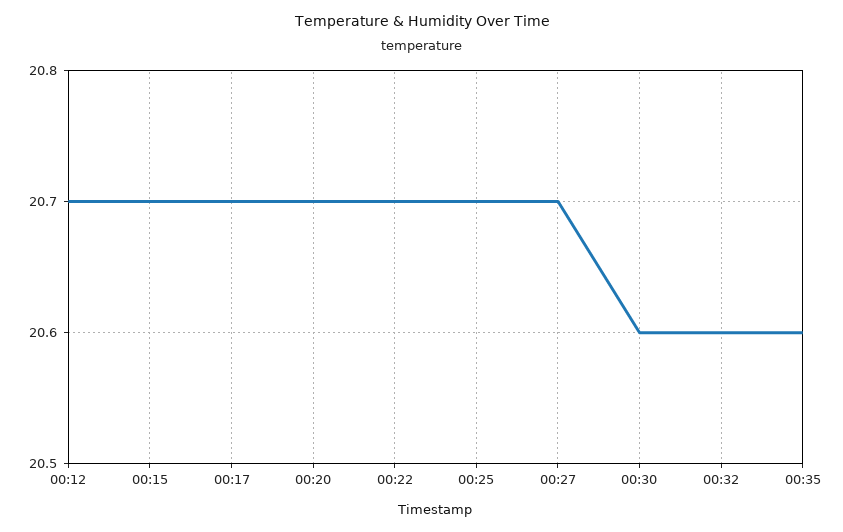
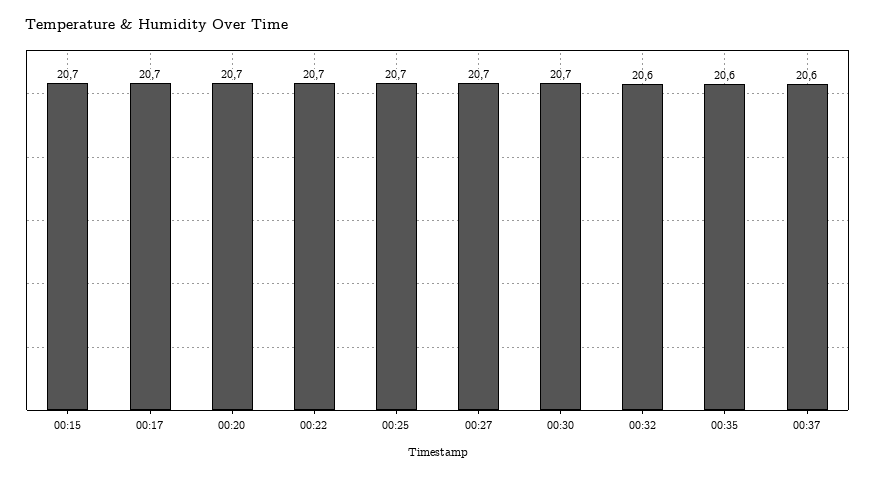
00:12: 20.7 -> none
00:30: 20.6 -> 20.7
00:37: none -> 20.6

